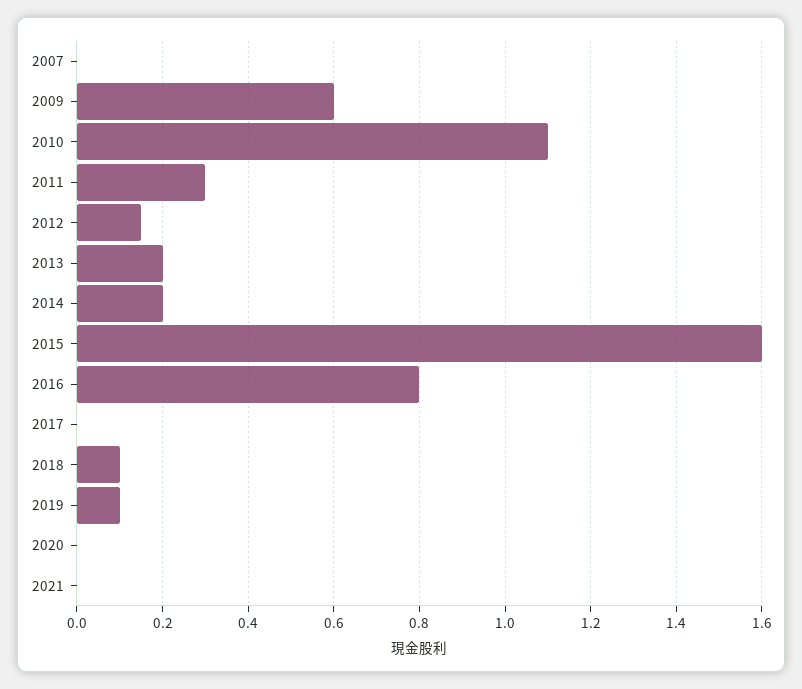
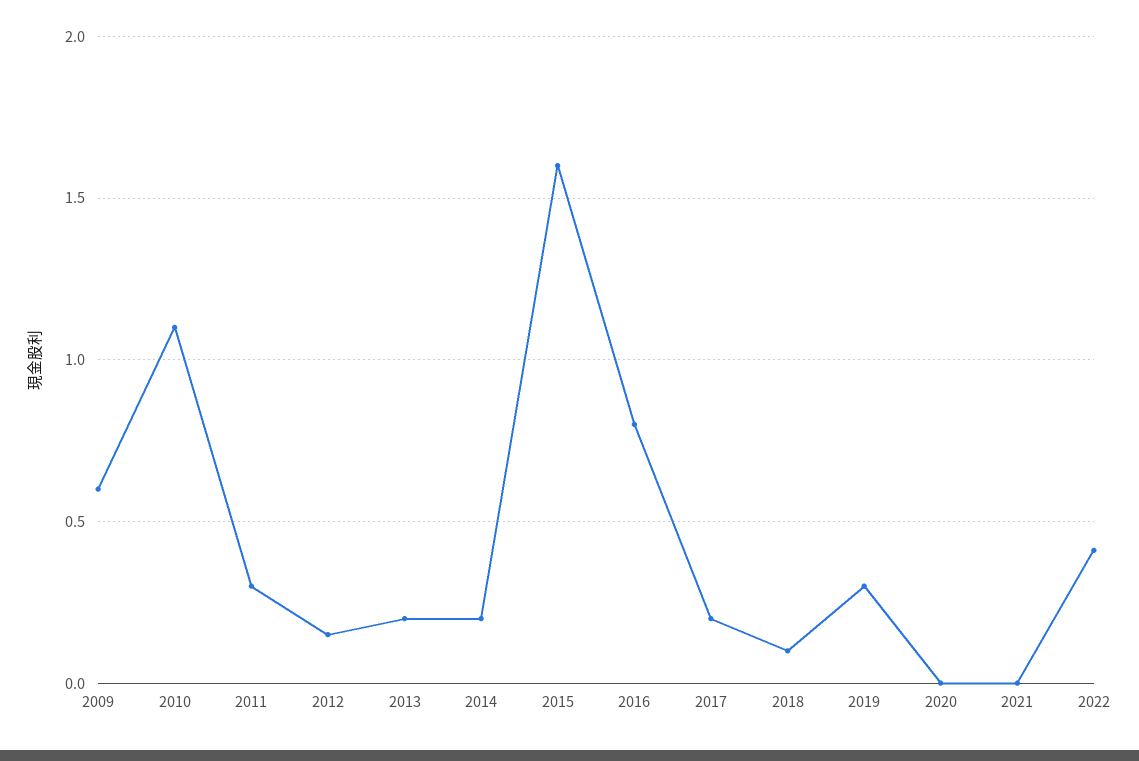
2007: 0 -> none
2017: 0 -> 0.2
2019: 0.1 -> 0.3
2022: none -> 0.4

